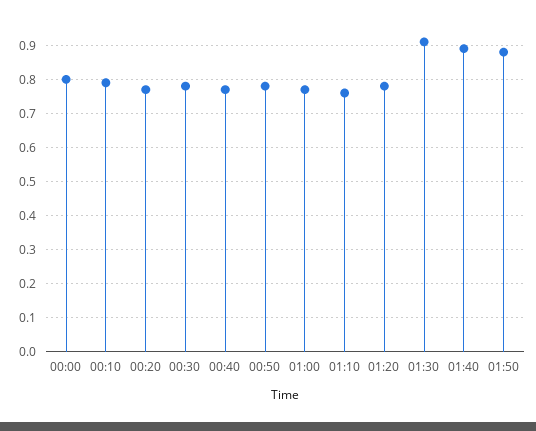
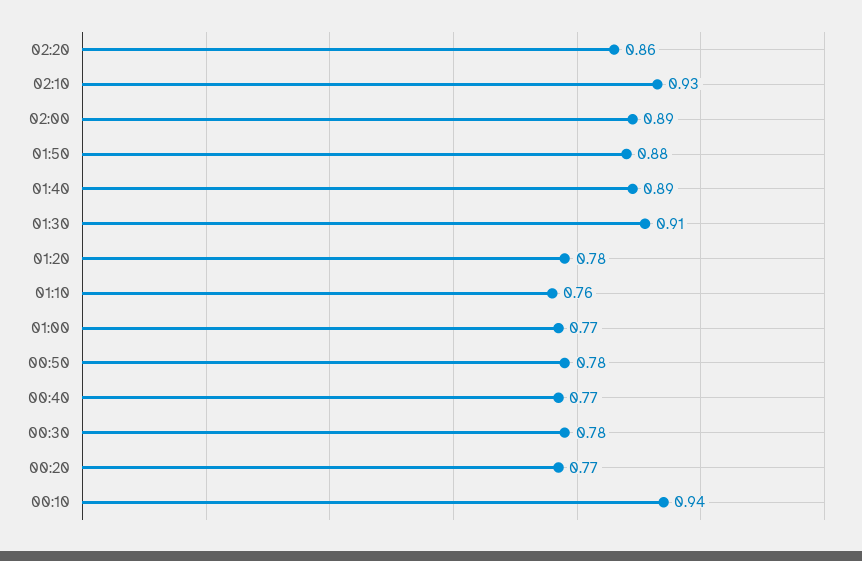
00:00: 0.8 -> none
00:10: 0.8 -> 0.94
02:20: none -> 0.86
02:10: none -> 0.93
02:00: none -> 0.89

